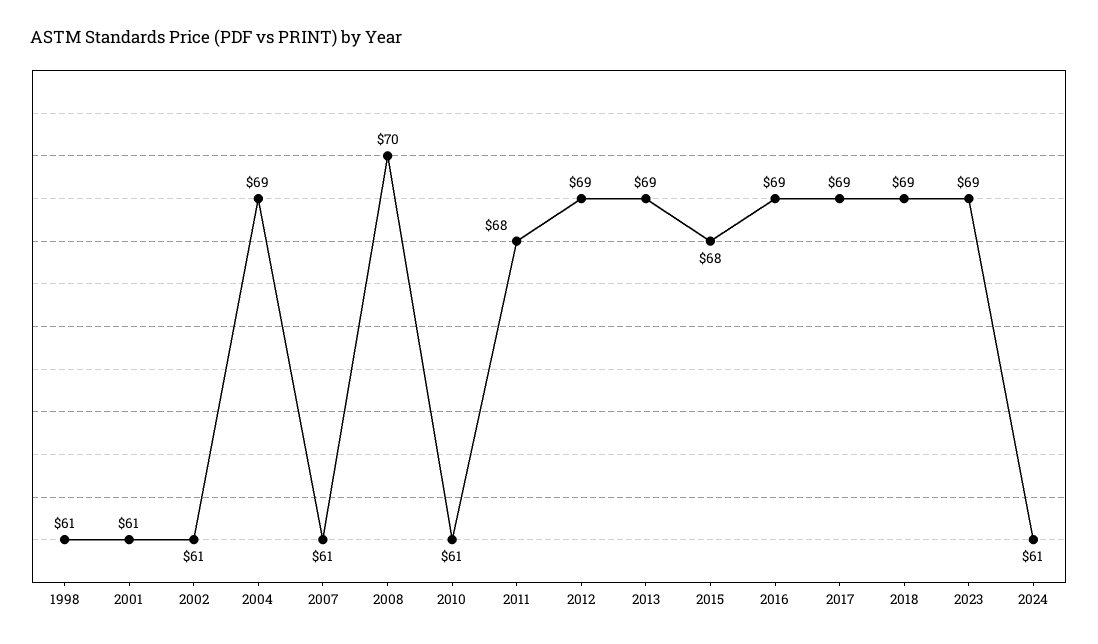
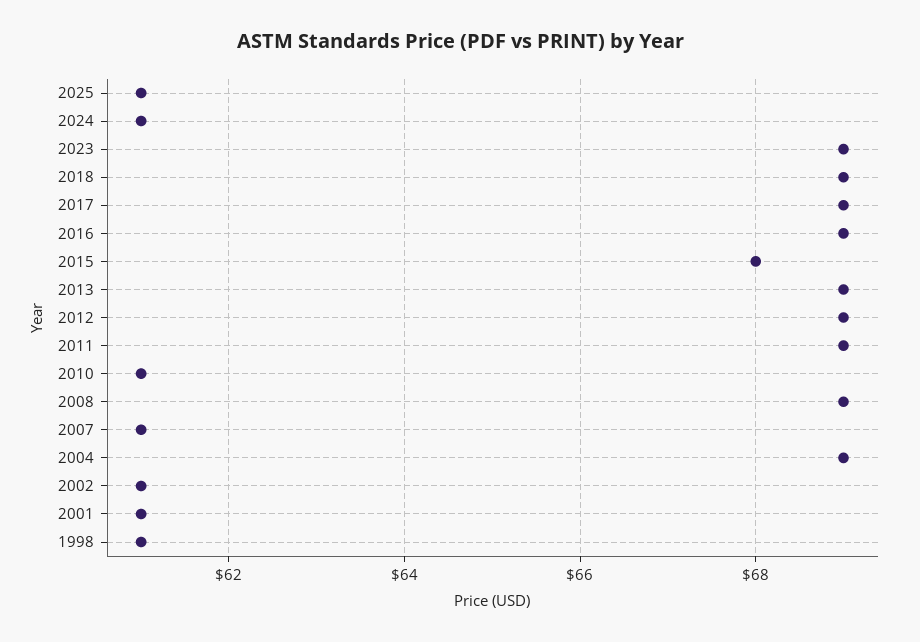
2008: 70 -> 69
2011: 68 -> 69
2025: none -> 61

